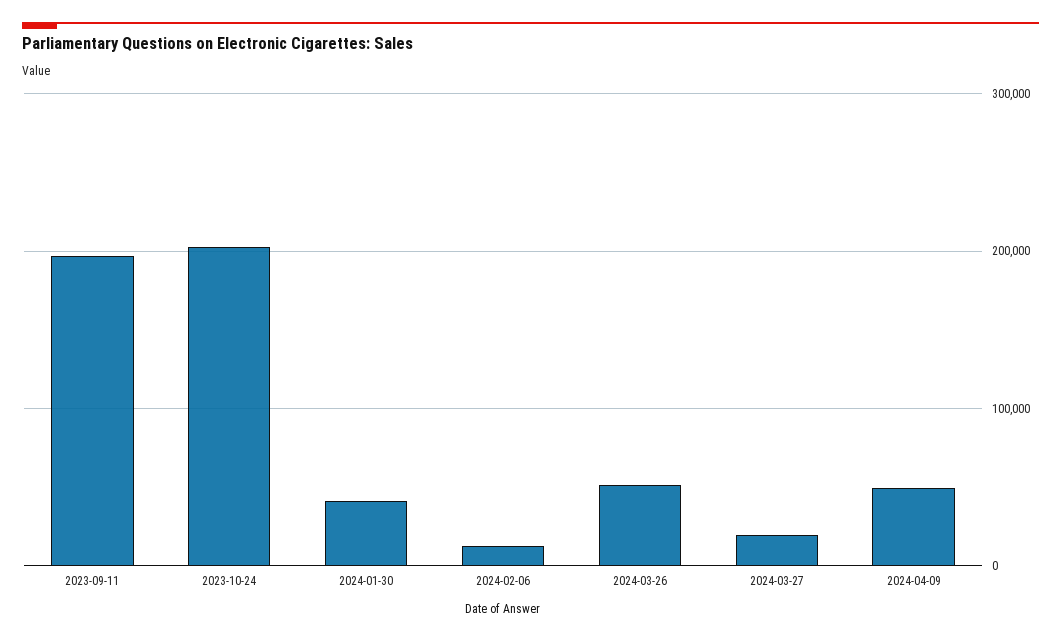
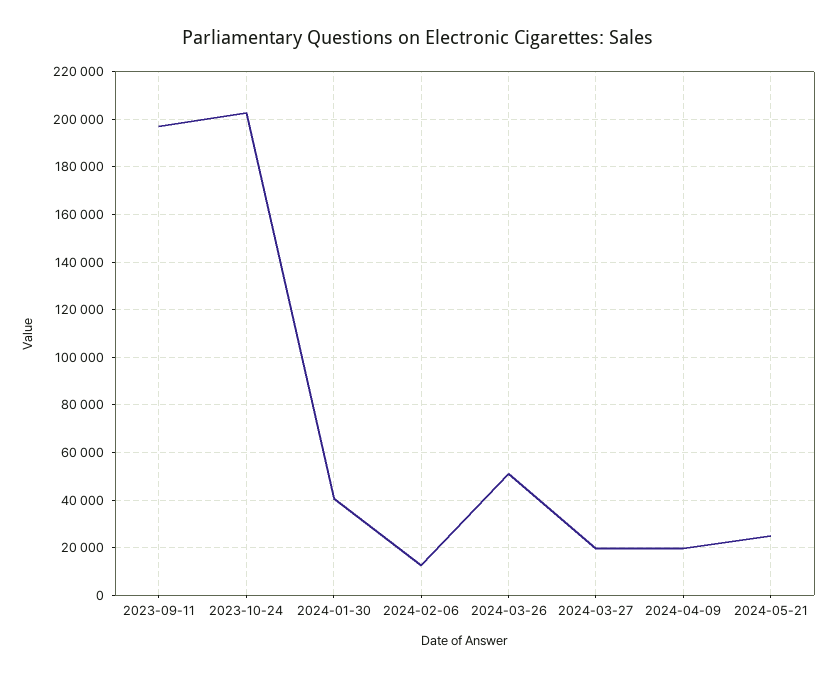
2024-04-09: 50000 -> 20000
2024-05-21: none -> 25000

